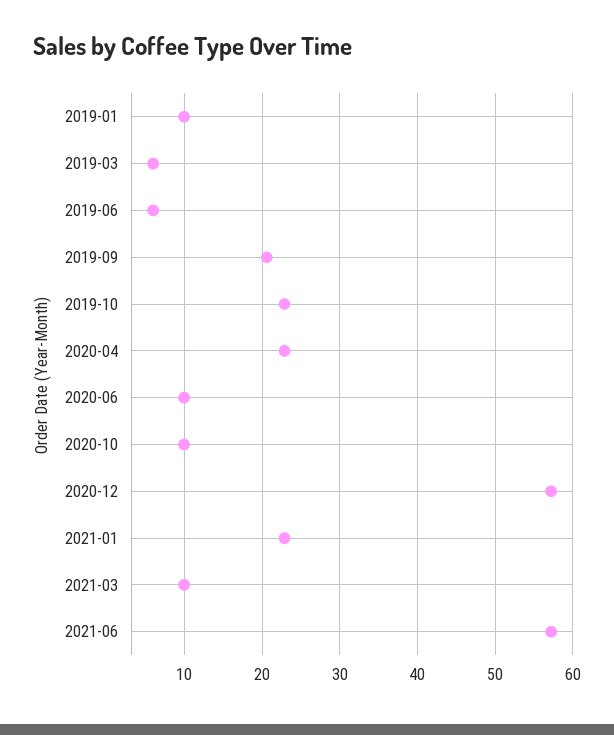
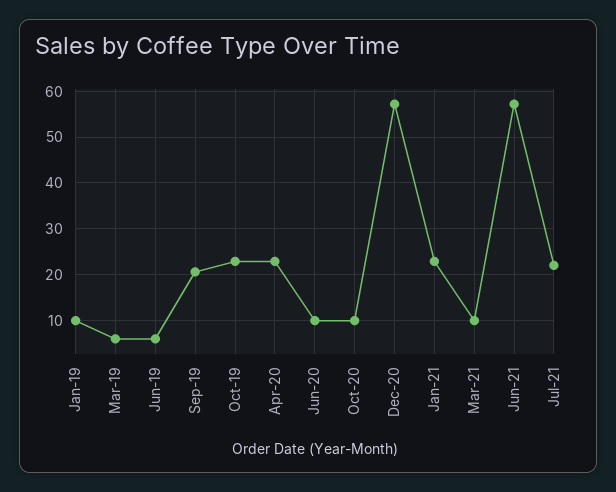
Jul-21: none -> 22

